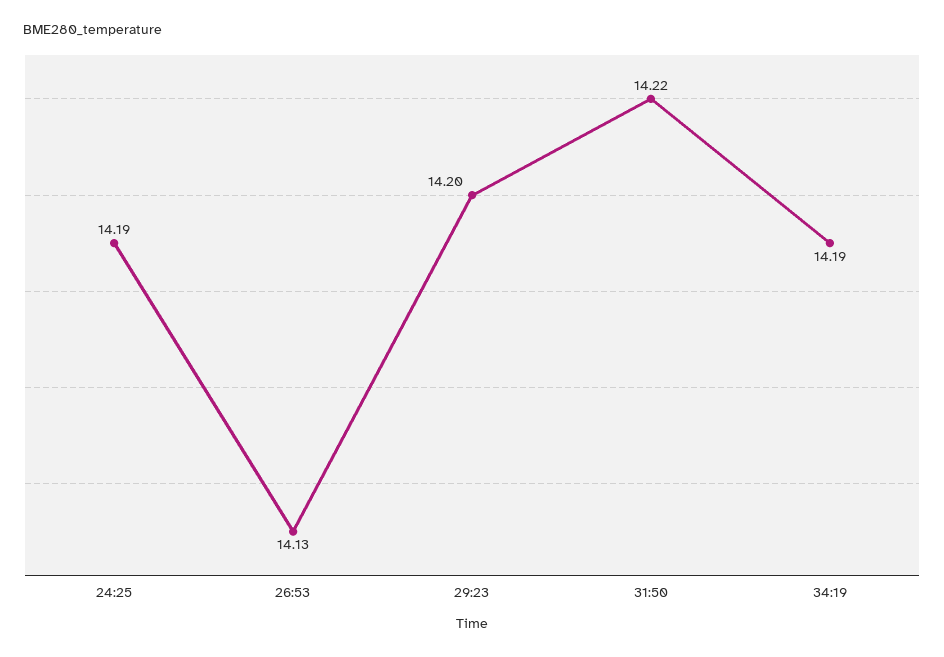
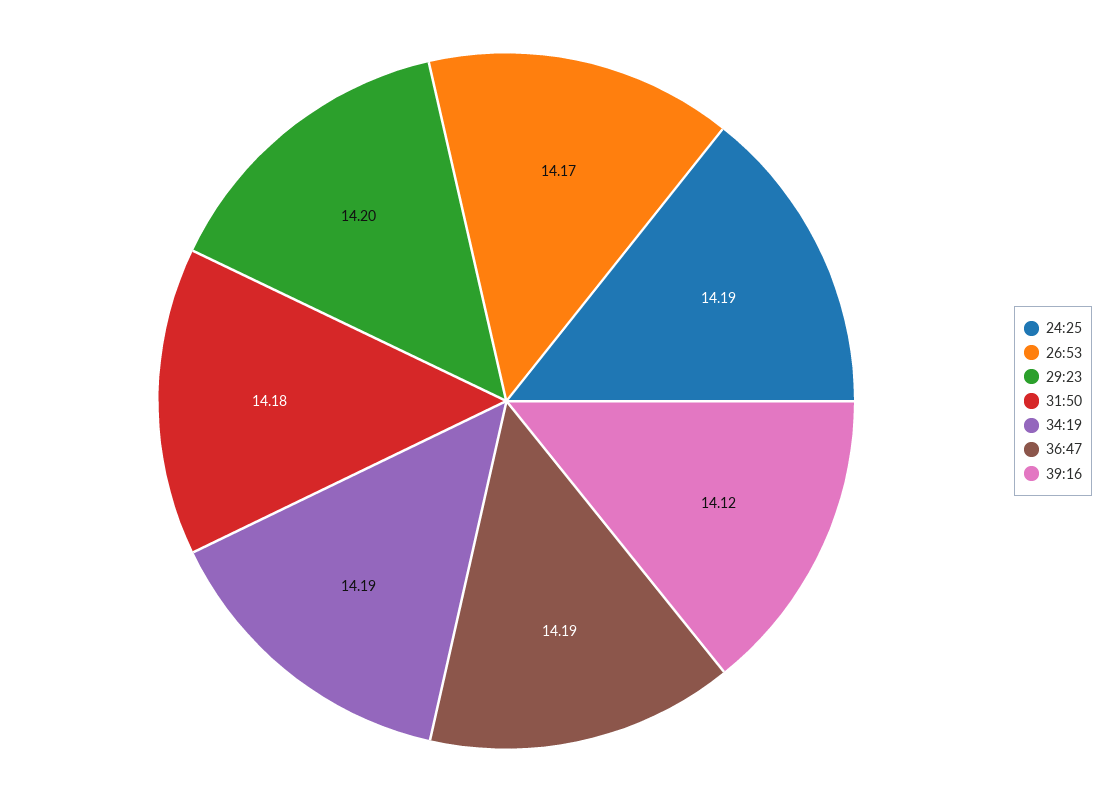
26:53: 14.13 -> 14.17
31:50: 14.22 -> 14.18
36:47: none -> 14.19
39:16: none -> 14.12

